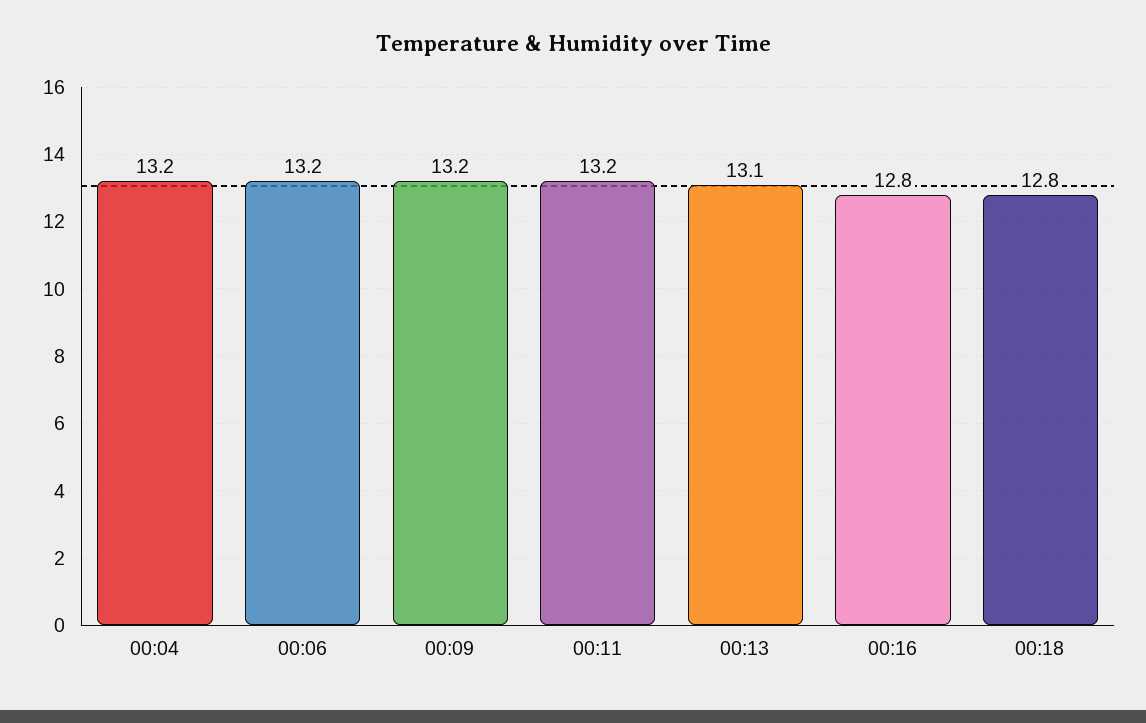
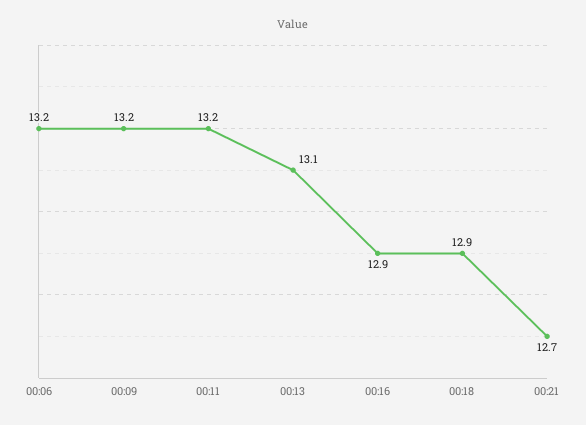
00:04: 13.2 -> none
00:16: 12.8 -> 12.9
00:18: 12.8 -> 12.9
00:21: none -> 12.7

